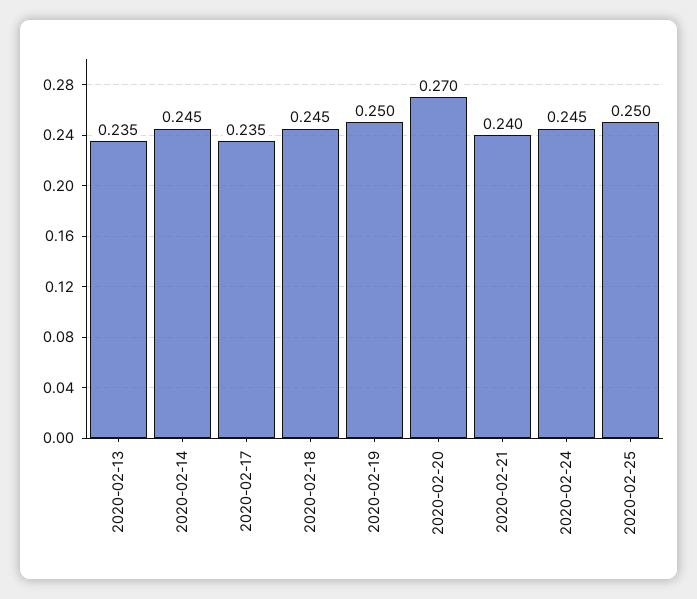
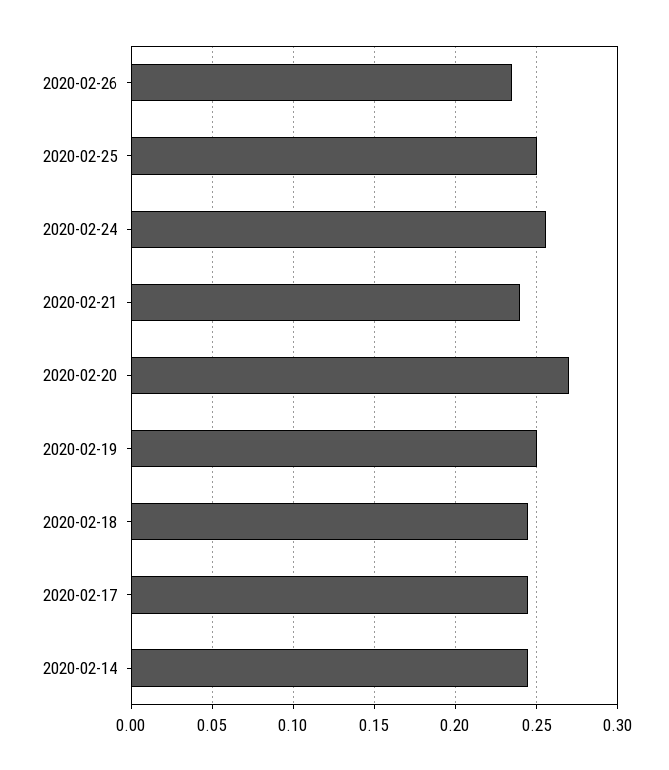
2020-02-13: 0.235 -> none
2020-02-17: 0.235 -> 0.245
2020-02-24: 0.245 -> 0.255
2020-02-26: none -> 0.235

